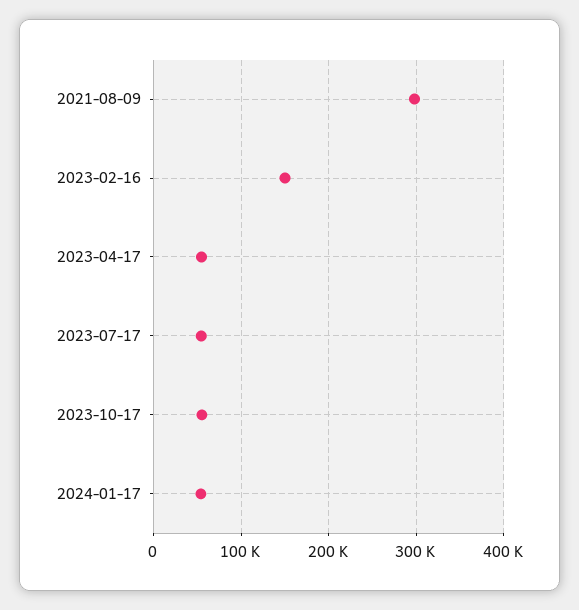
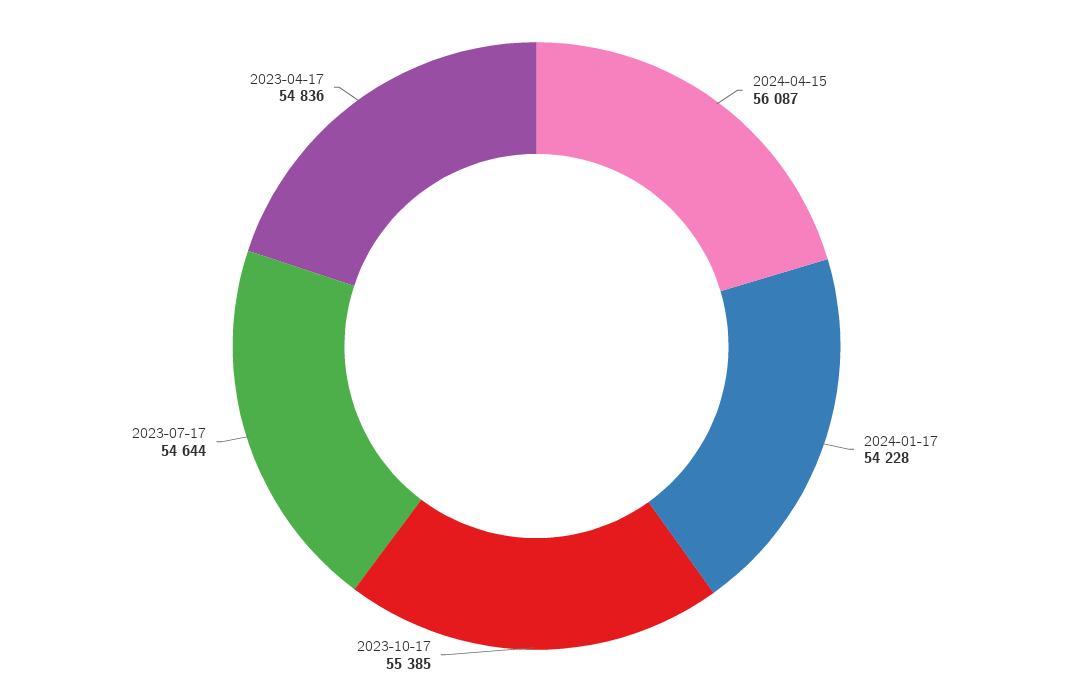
2021-08-09: 300000 -> none
2023-02-16: 150000 -> none
2024-04-15: none -> 56087

